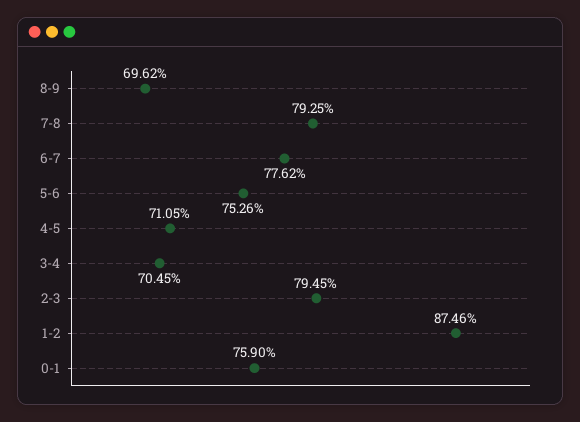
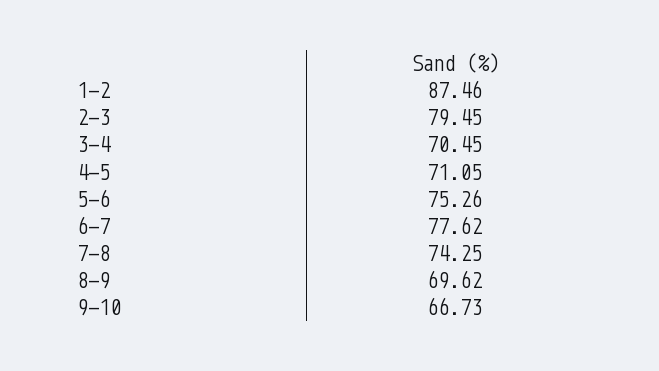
7-8: 79.25 -> 74.25
0-1: 75.9 -> none
9-10: none -> 66.73

